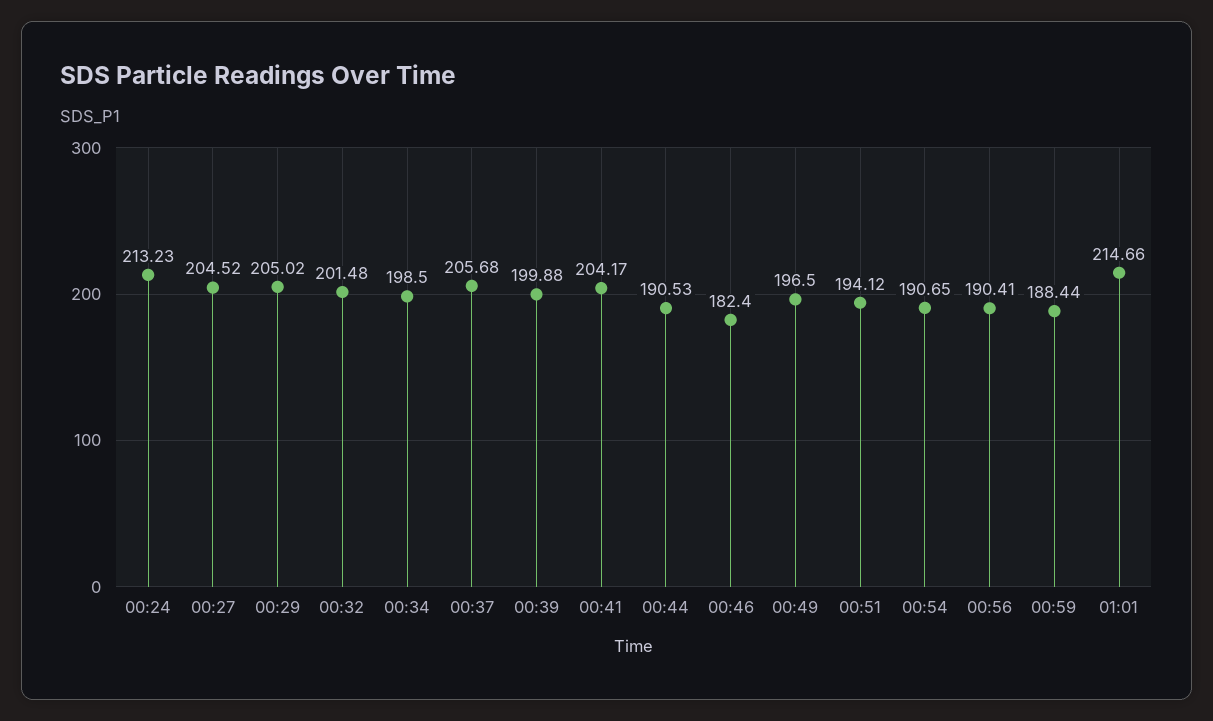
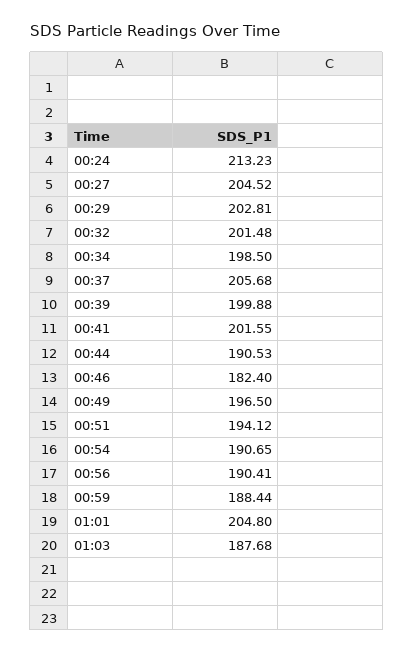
00:29: 205.02 -> 202.81
00:41: 204.17 -> 201.55
01:01: 214.66 -> 204.8
01:03: none -> 187.68

